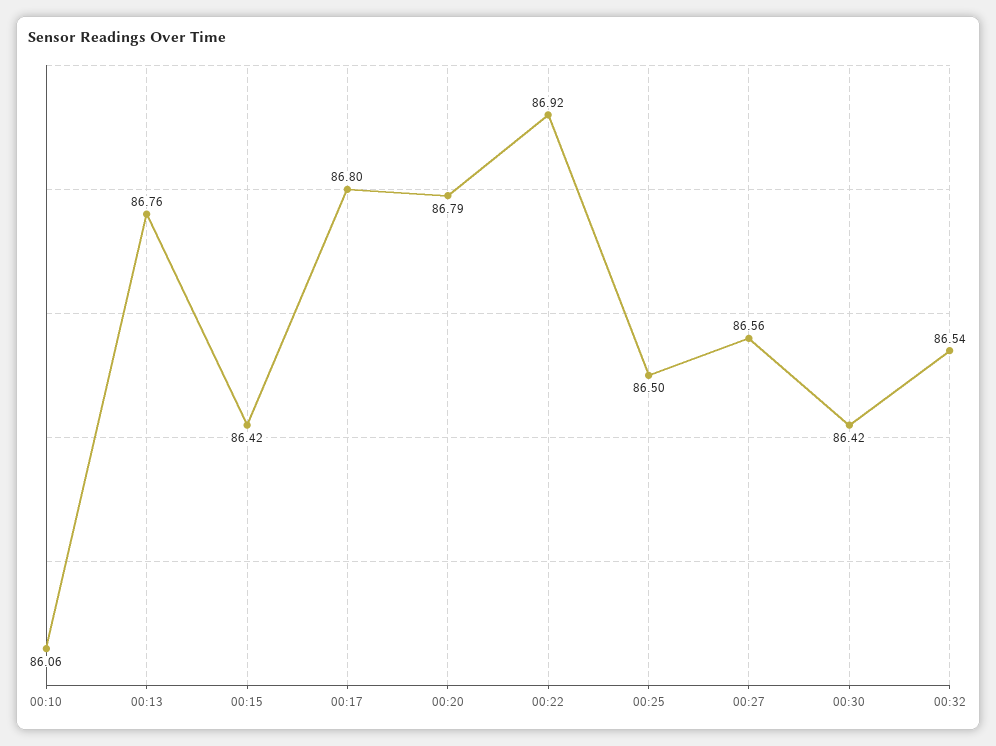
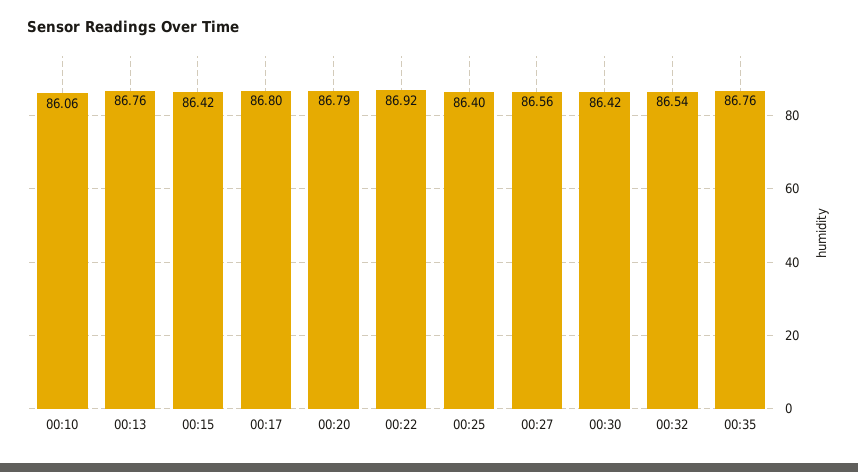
00:25: 86.5 -> 86.4
00:35: none -> 86.76

